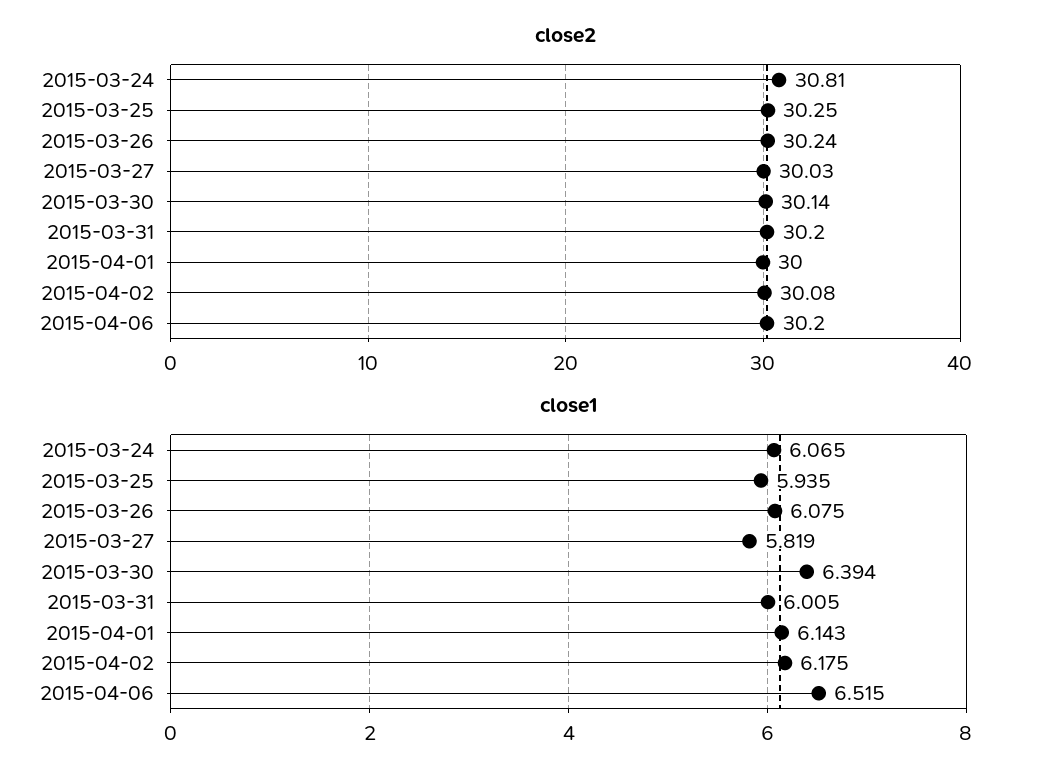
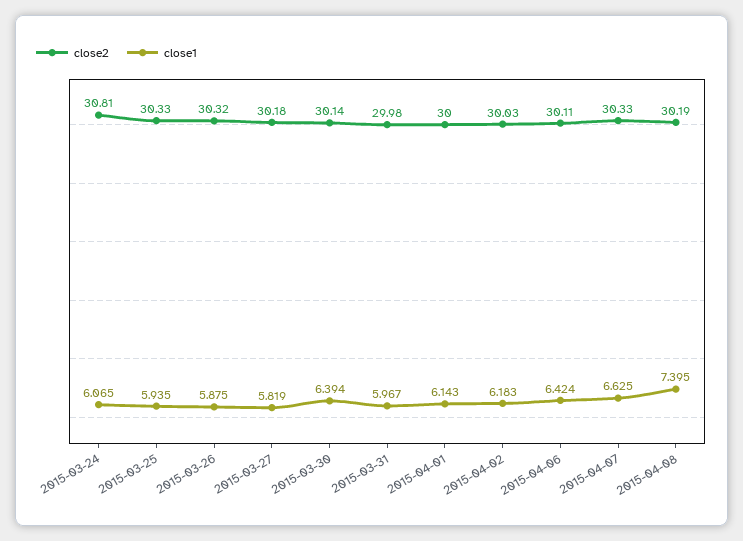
close2, 2015-03-25: 30.25 -> 30.33
close2, 2015-03-26: 30.24 -> 30.32
close2, 2015-03-27: 30.03 -> 30.18
close2, 2015-03-31: 30.2 -> 29.98
close2, 2015-04-02: 30.08 -> 30.03
close2, 2015-04-06: 30.2 -> 30.11
close1, 2015-03-26: 6.075 -> 5.875
close1, 2015-03-31: 6.005 -> 5.967
close1, 2015-04-02: 6.175 -> 6.183
close1, 2015-04-06: 6.515 -> 6.424
close2, 2015-04-07: none -> 30.33
close1, 2015-04-07: none -> 6.625
close2, 2015-04-08: none -> 30.19
close1, 2015-04-08: none -> 7.395

